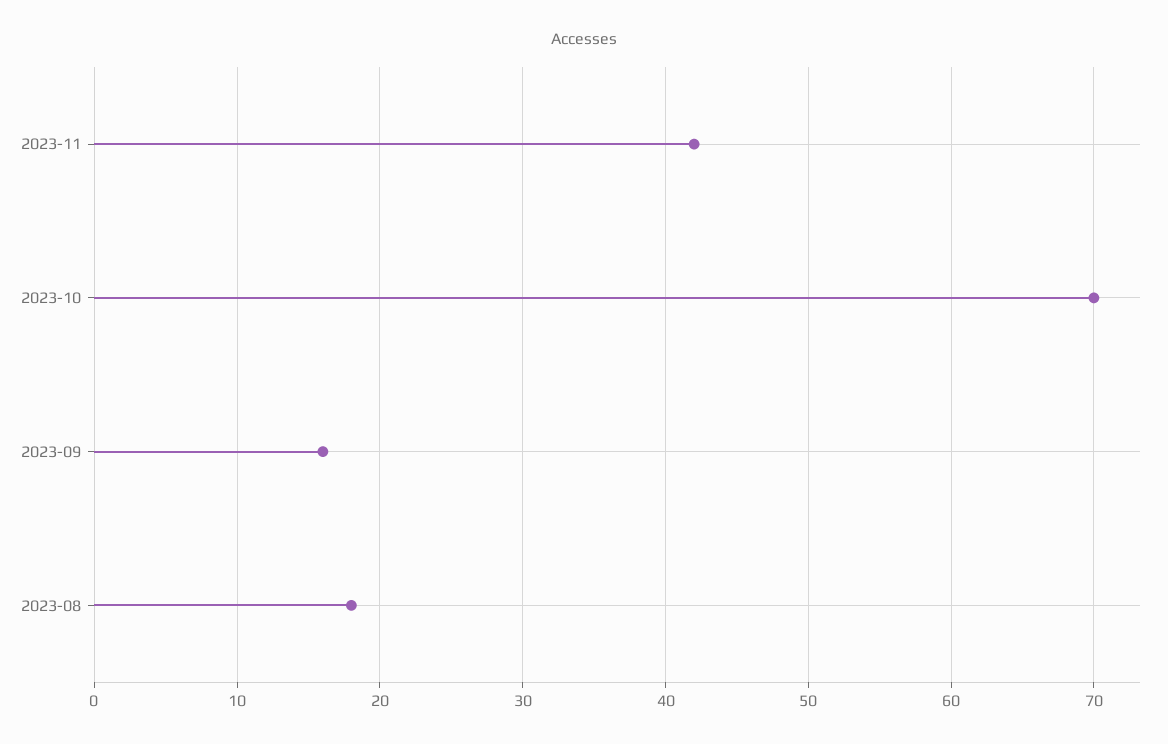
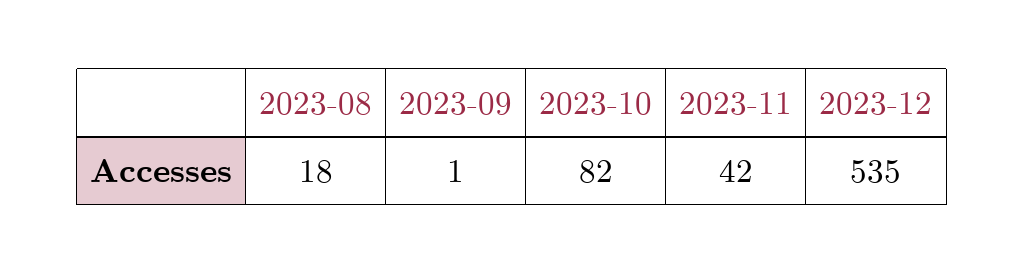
2023-10: 70 -> 82
2023-09: 16 -> 1
2023-12: none -> 535

